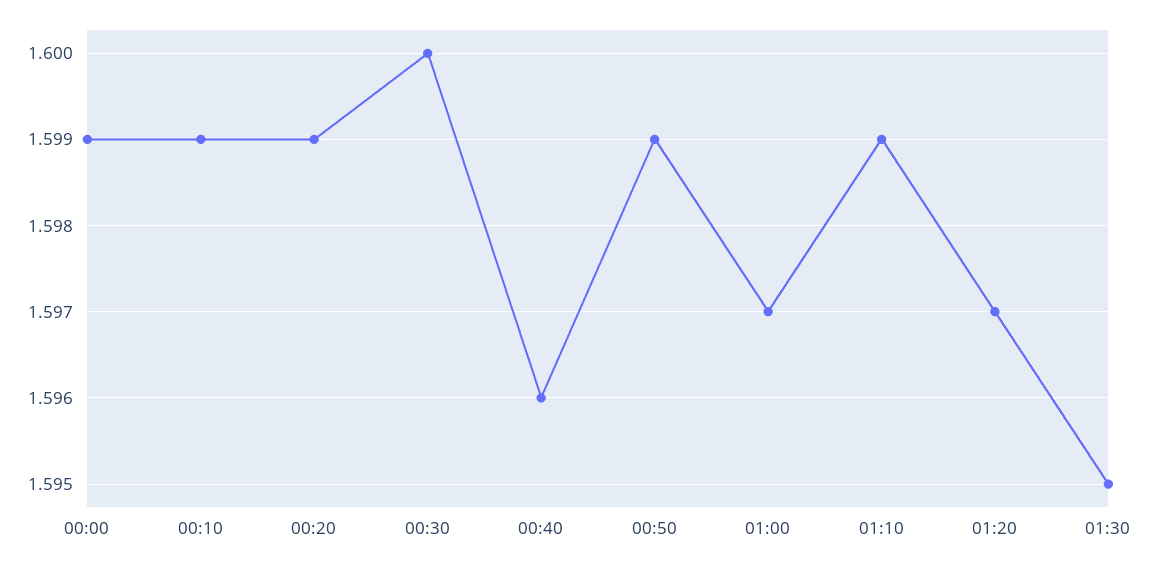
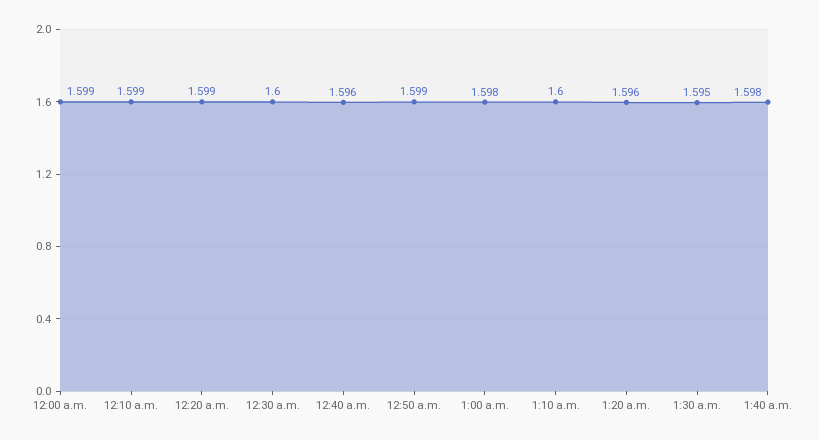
01:00: 1.597 -> 1.598
01:10: 1.599 -> 1.6
01:20: 1.597 -> 1.596
1:40 a.m.: none -> 1.598

